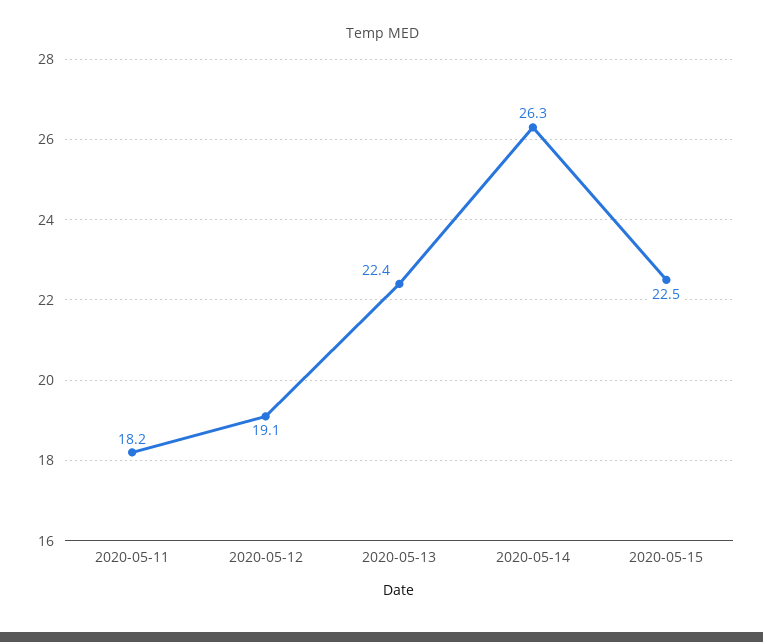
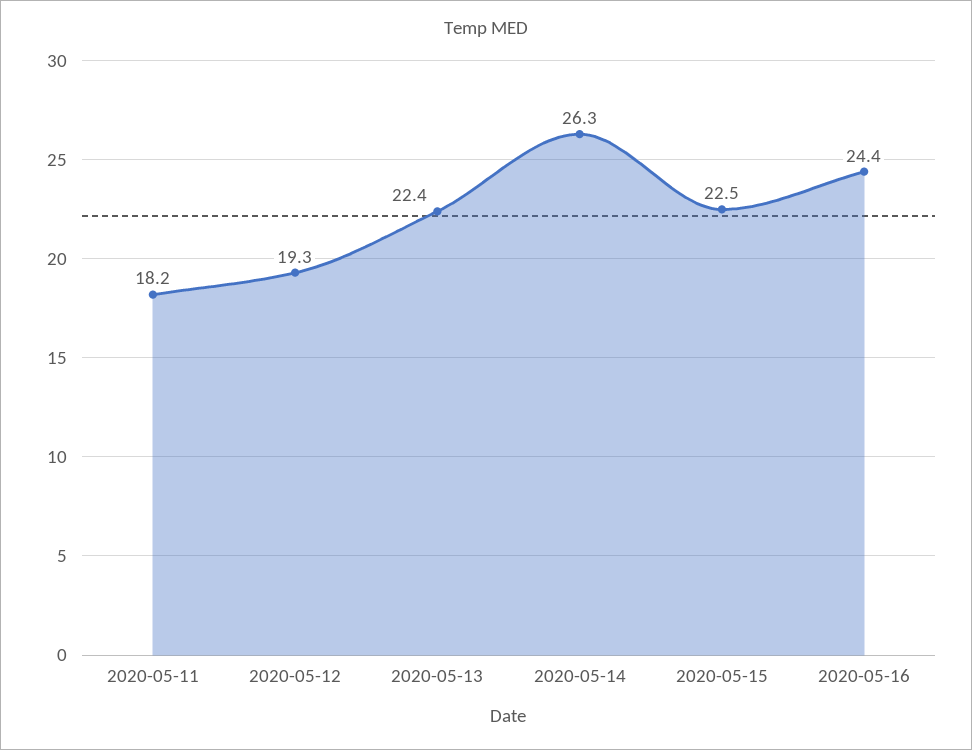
2020-05-12: 19.1 -> 19.3
2020-05-16: none -> 24.4

